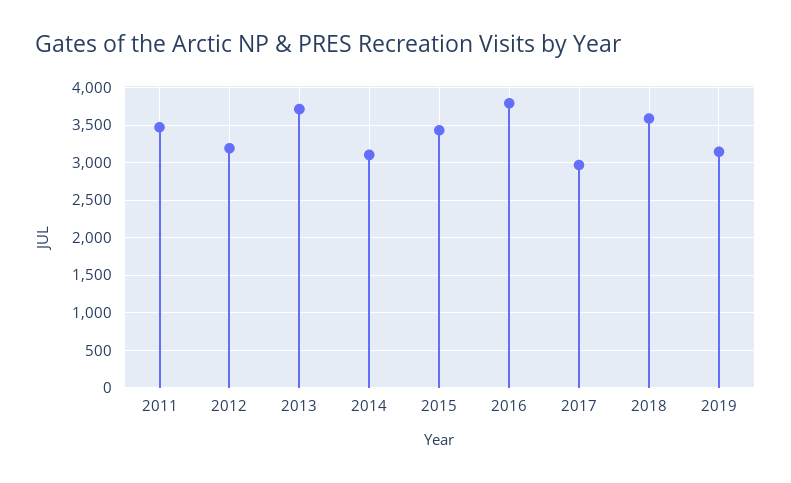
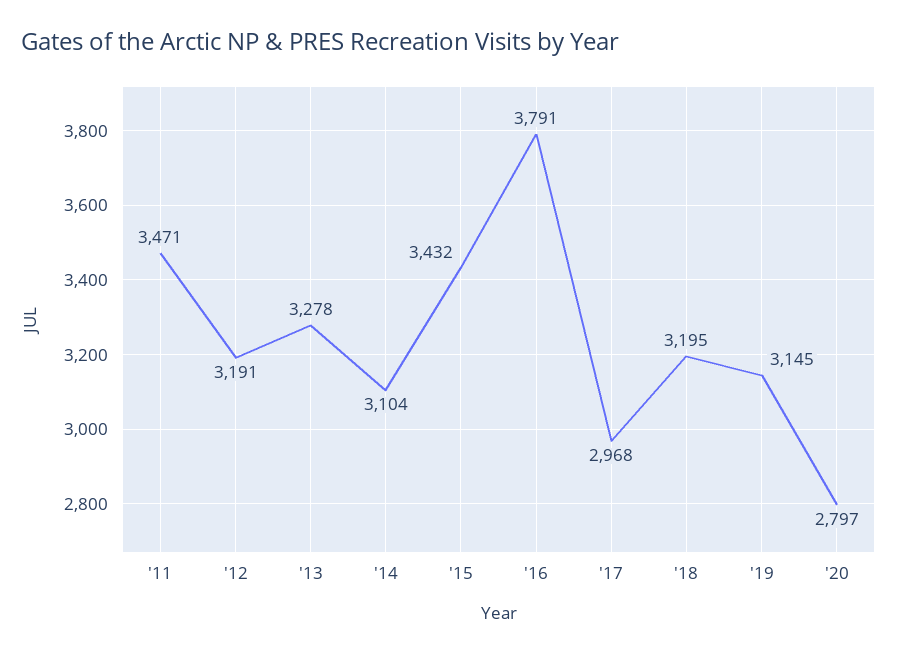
2013: 3700 -> 3278
2018: 3600 -> 3195
'20: none -> 2797

